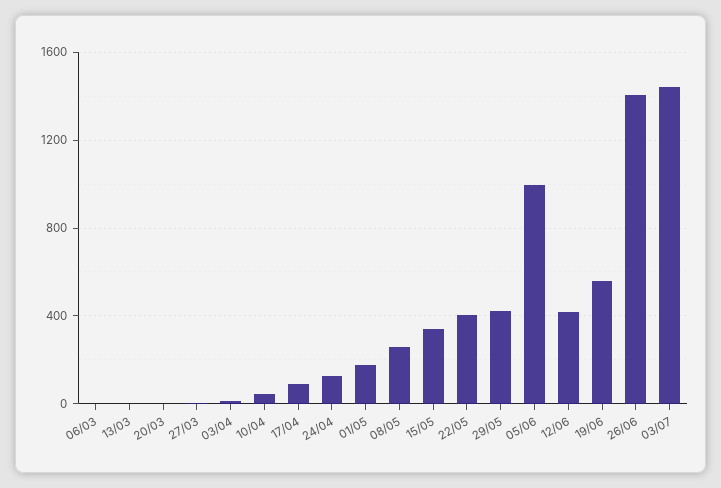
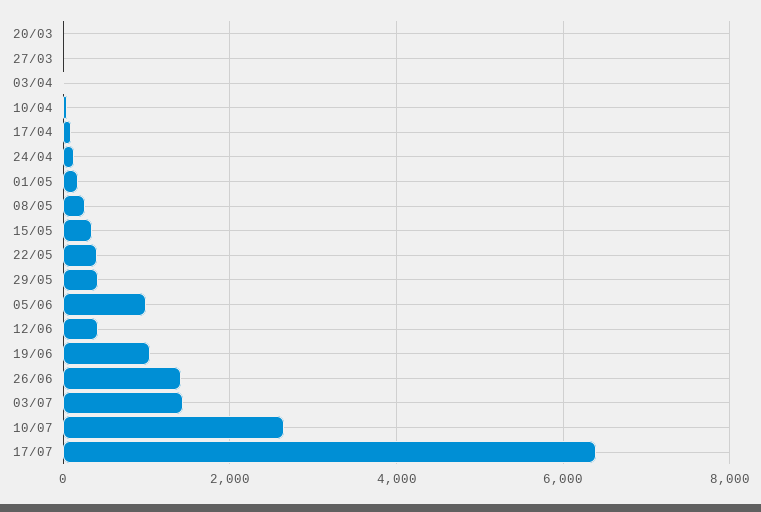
06/03: 0 -> none
13/03: 0 -> none
19/06: 550 -> 1000
10/07: none -> 2600
17/07: none -> 6400

